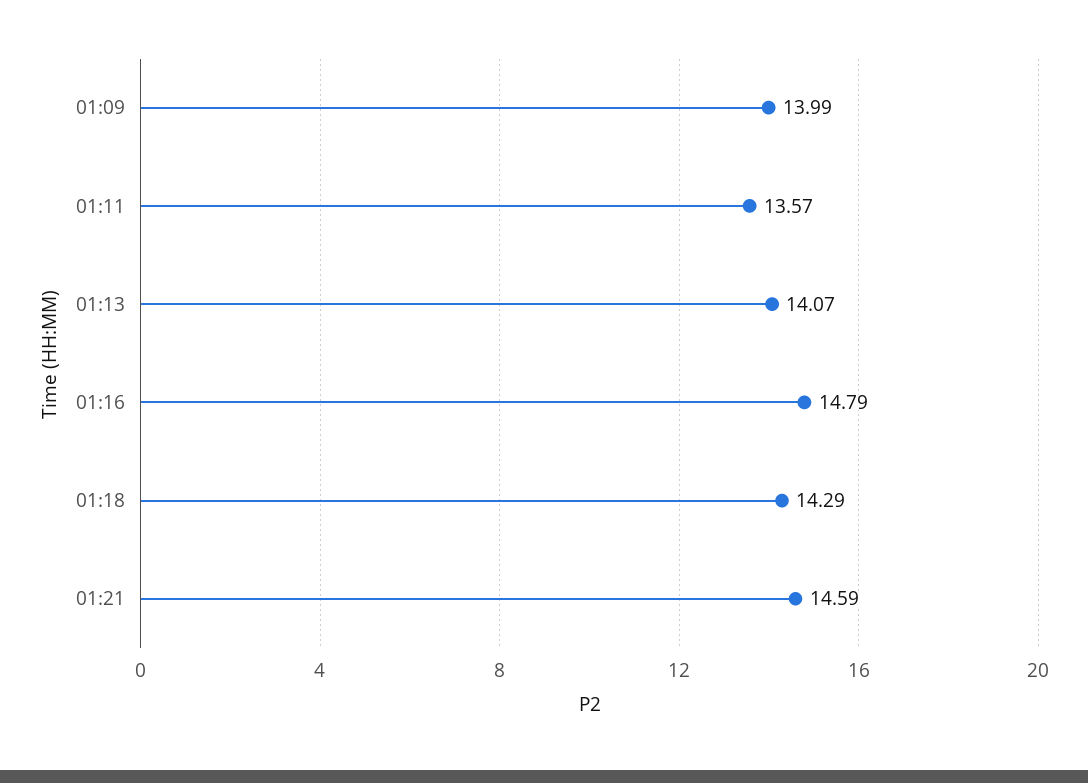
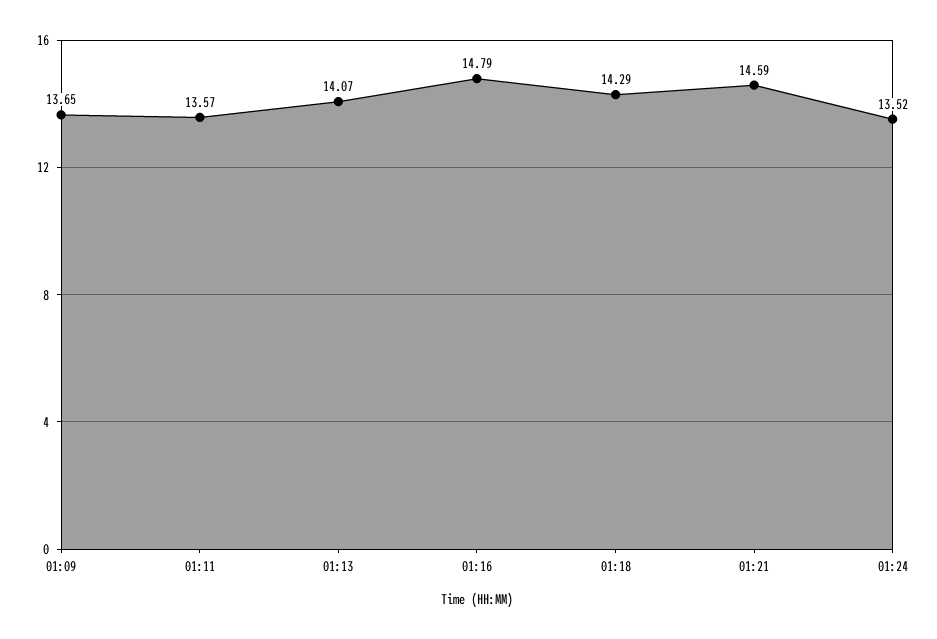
01:09: 13.99 -> 13.65
01:24: none -> 13.52

